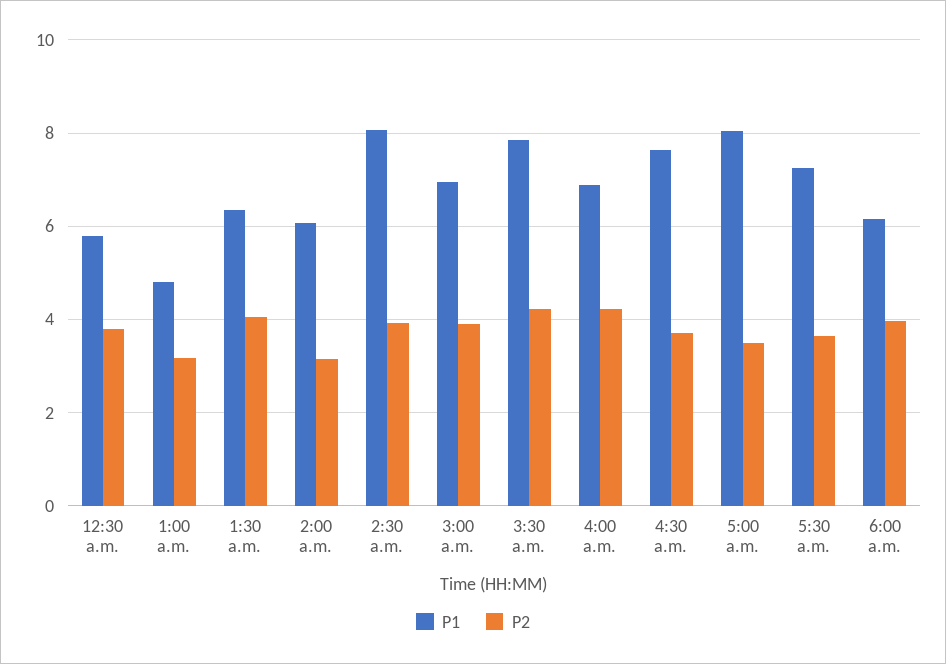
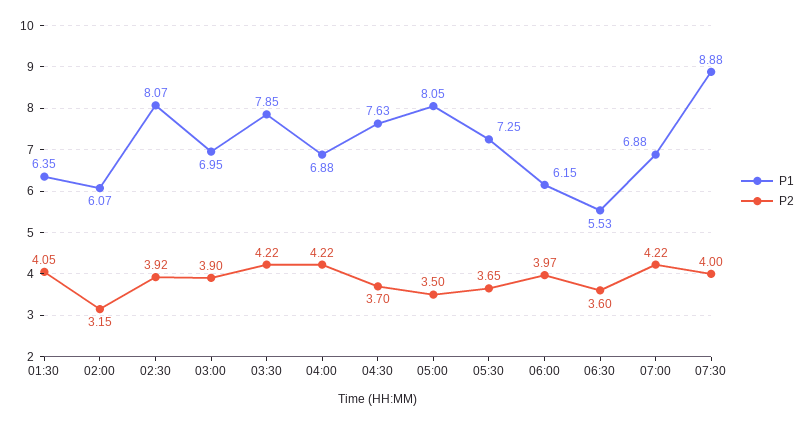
P1, 12:30 a.m.: 5.8 -> none
P2, 12:30 a.m.: 3.8 -> none
P1, 1:00 a.m.: 4.8 -> none
P2, 1:00 a.m.: 3.2 -> none
P1, 06:30: none -> 5.53
P2, 06:30: none -> 3.6
P1, 07:00: none -> 6.88
P2, 07:00: none -> 4.22
P1, 07:30: none -> 8.88
P2, 07:30: none -> 4

